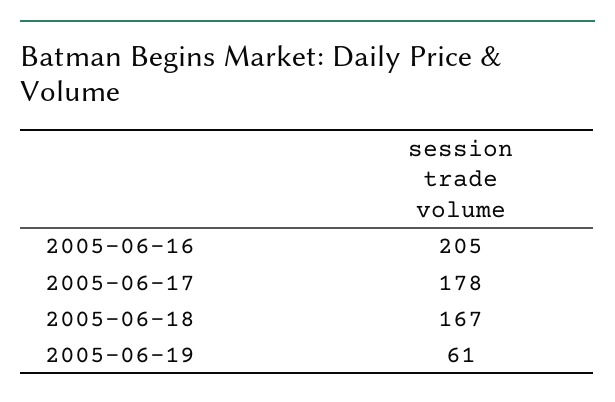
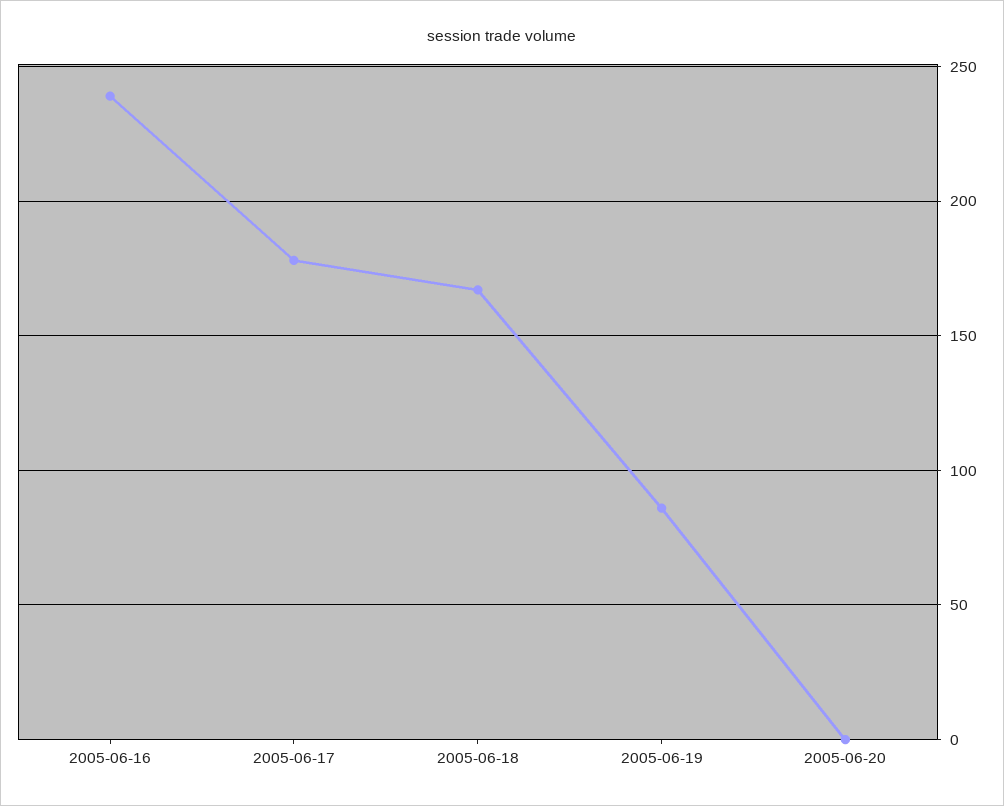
2005-06-16: 205 -> 240
2005-06-19: 61 -> 85
2005-06-20: none -> 0

